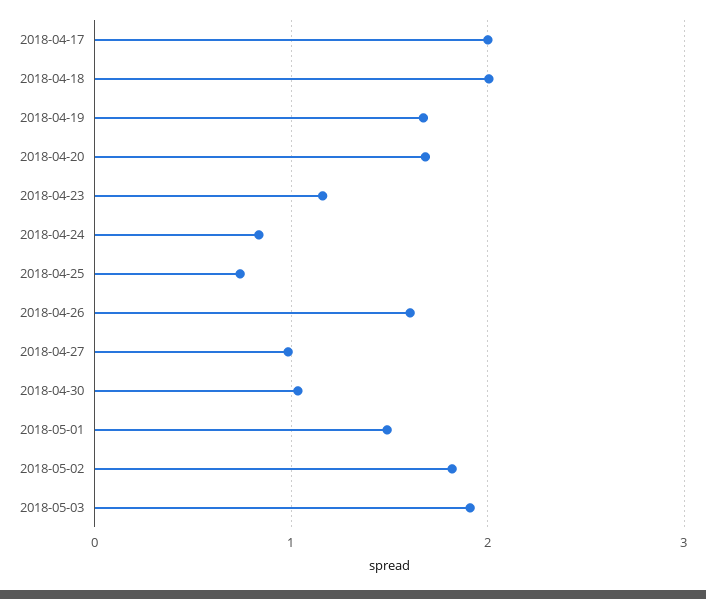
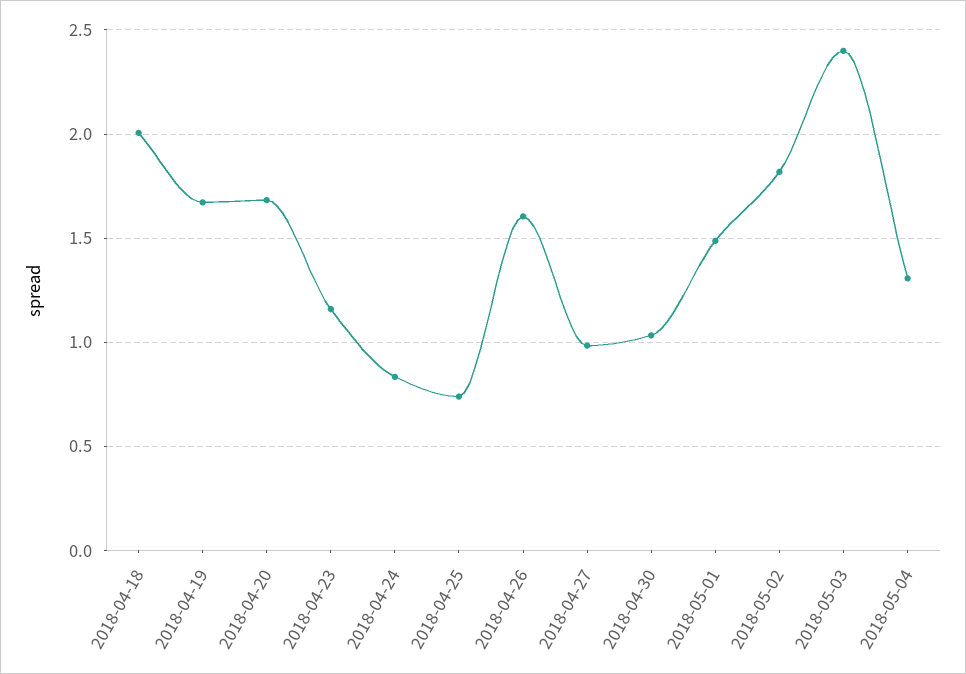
2018-04-17: 2 -> none
2018-05-03: 1.9 -> 2.4
2018-05-04: none -> 1.3

